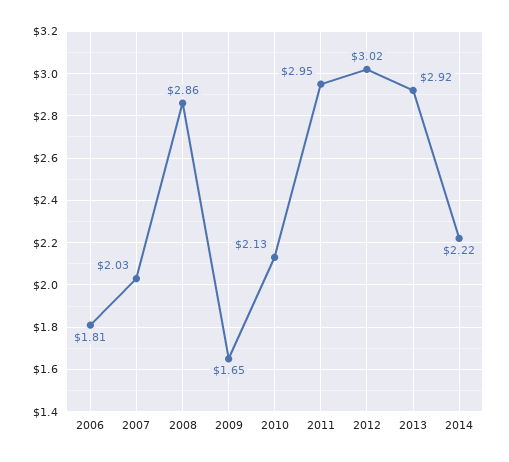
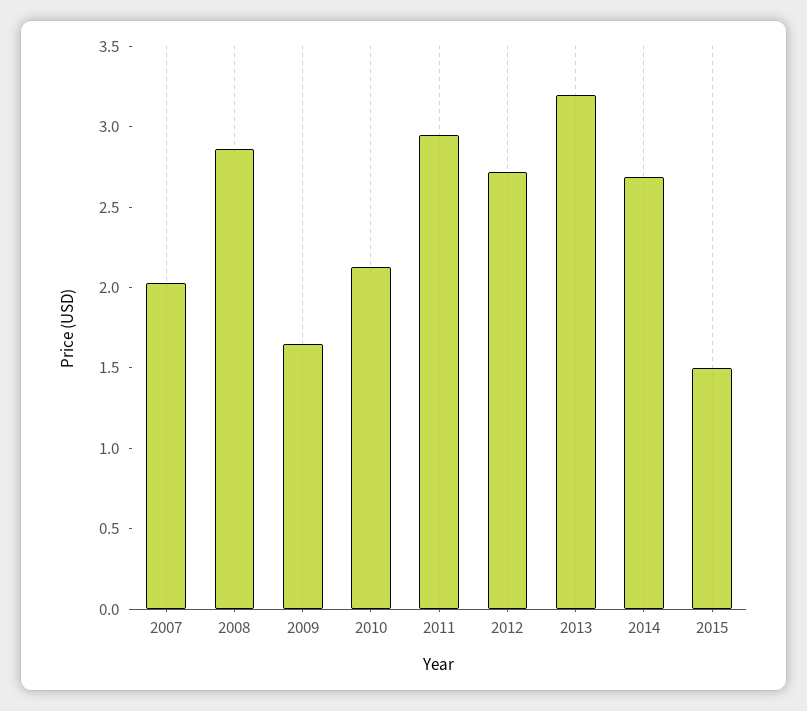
2006: 1.81 -> none
2012: 3.02 -> 2.7
2013: 2.92 -> 3.2
2014: 2.22 -> 2.7
2015: none -> 1.5

